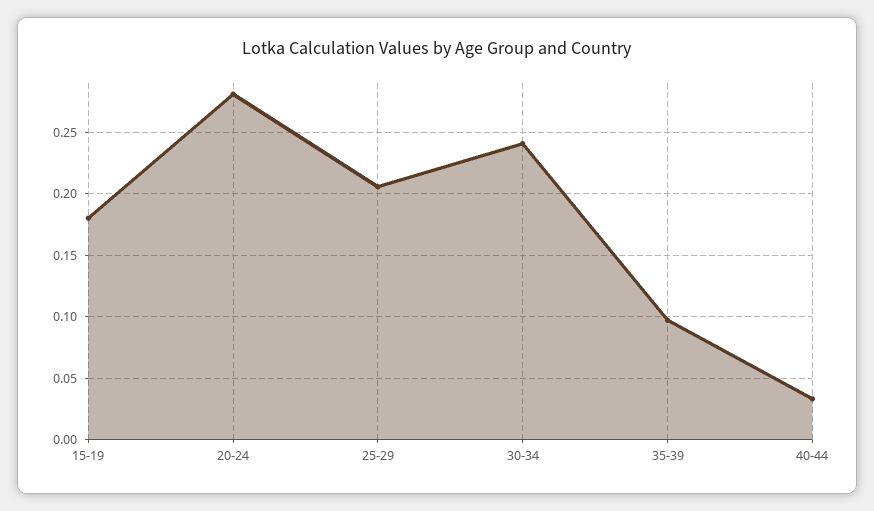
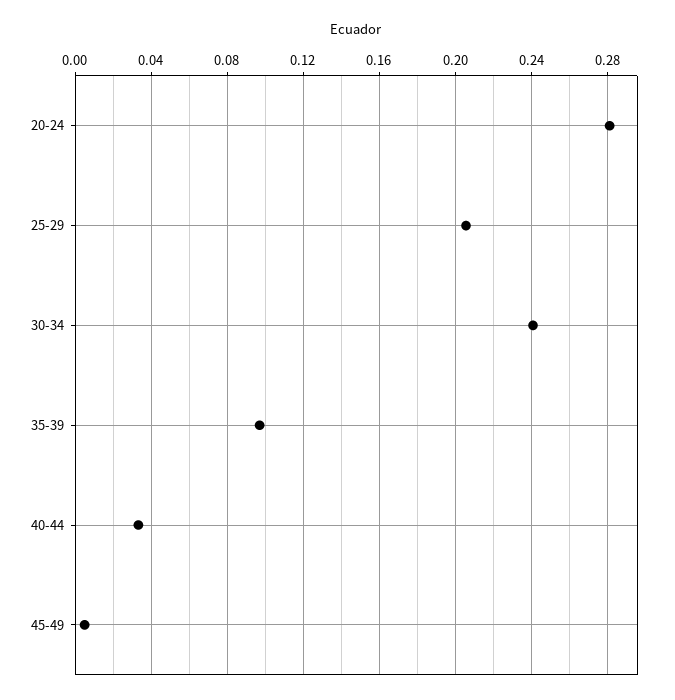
15-19: 0.18 -> none
45-49: none -> 0.005

